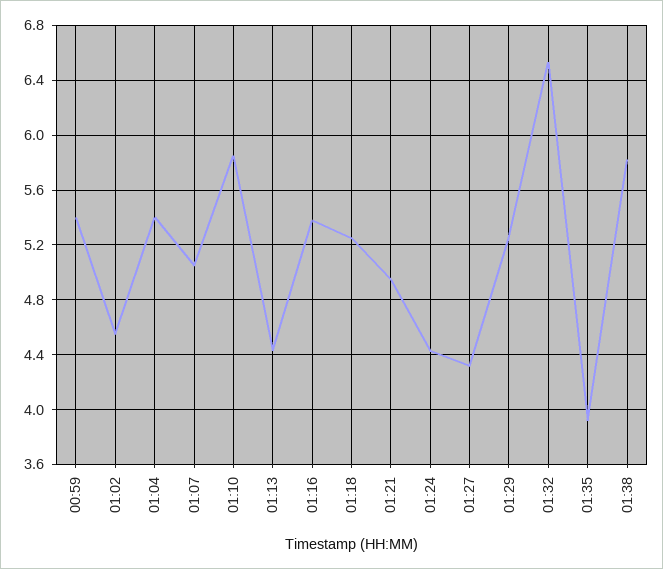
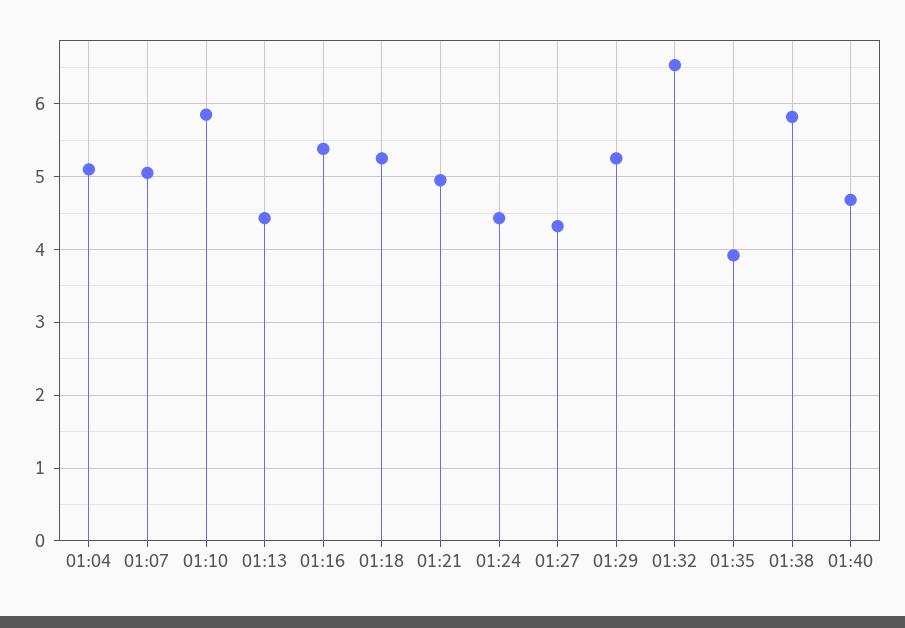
00:59: 5.4 -> none
01:02: 4.55 -> none
01:04: 5.4 -> 5.1
01:40: none -> 4.7

